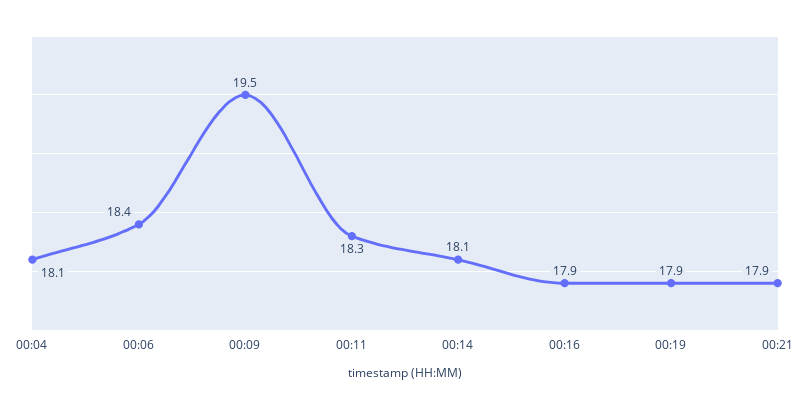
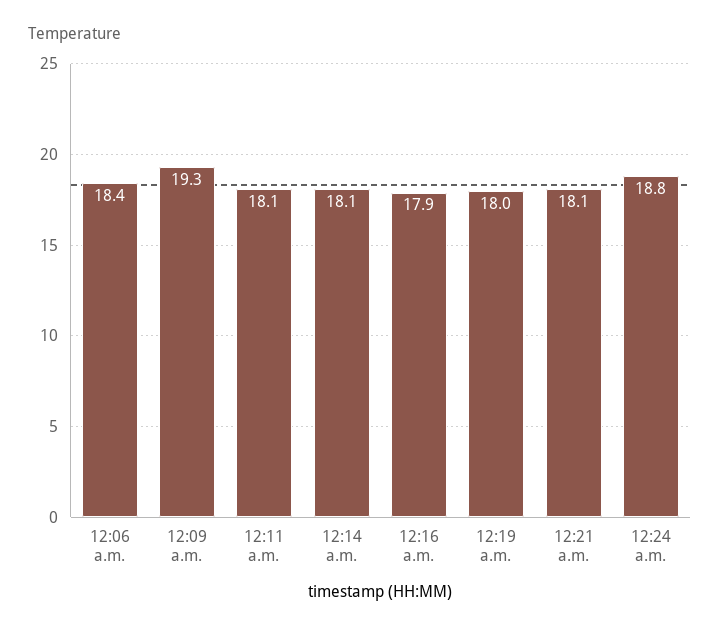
00:04: 18.1 -> none
00:09: 19.5 -> 19.3
00:11: 18.3 -> 18.1
00:19: 17.9 -> 18
00:21: 17.9 -> 18.1
12:24 a.m.: none -> 18.8

